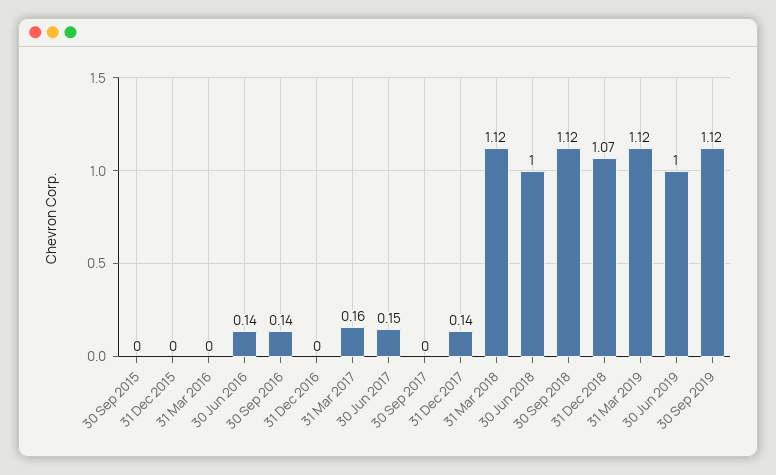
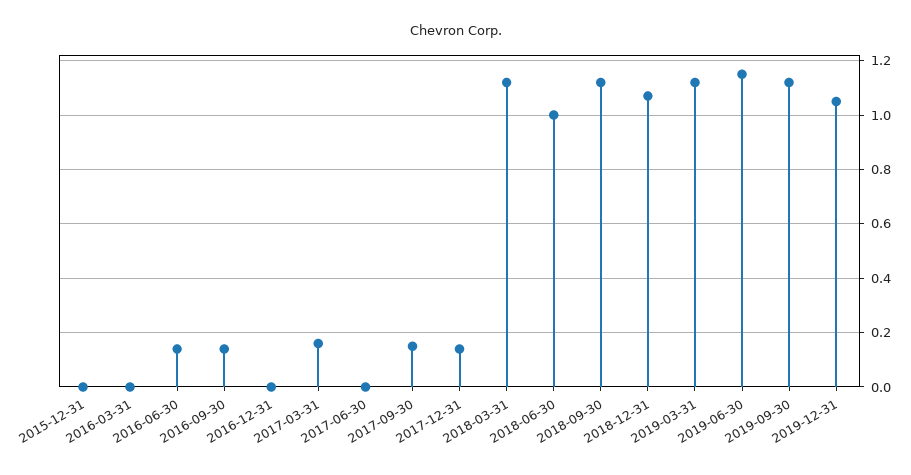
30 Sep 2015: 0 -> none
30 Jun 2017: 0.15 -> 0
30 Sep 2017: 0 -> 0.15
30 Jun 2019: 1 -> 1.15
2019-12-31: none -> 1.05

